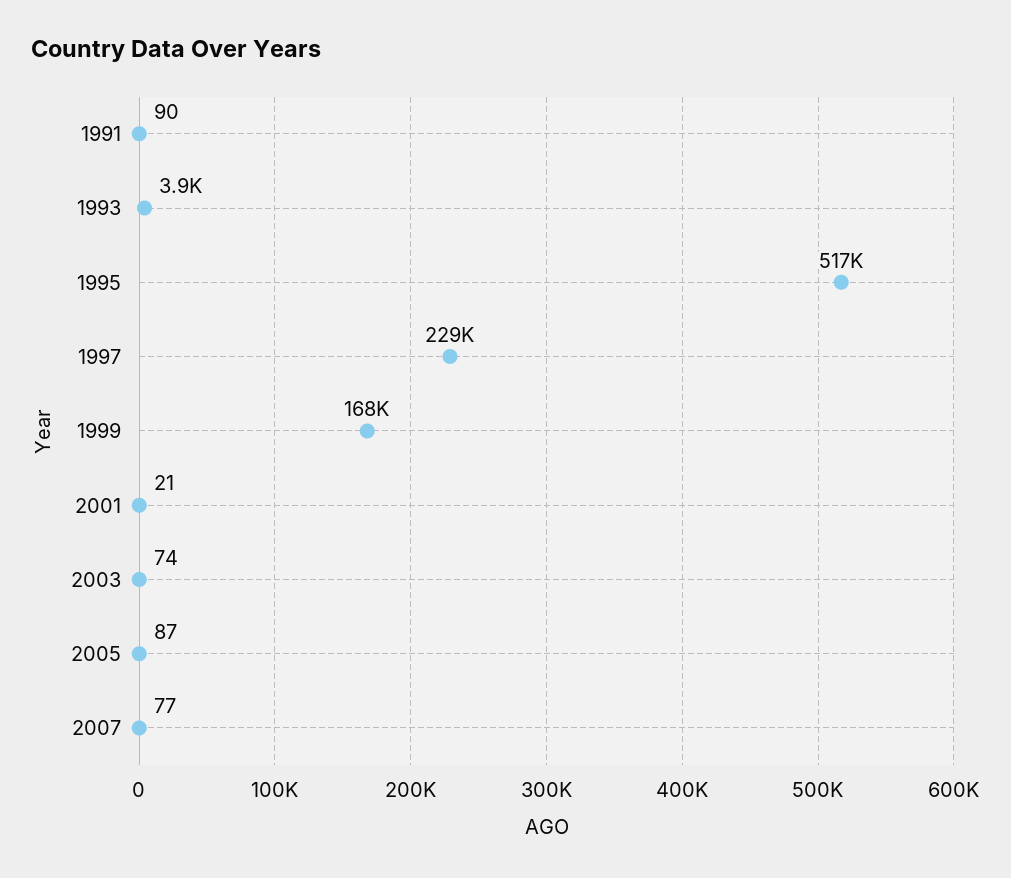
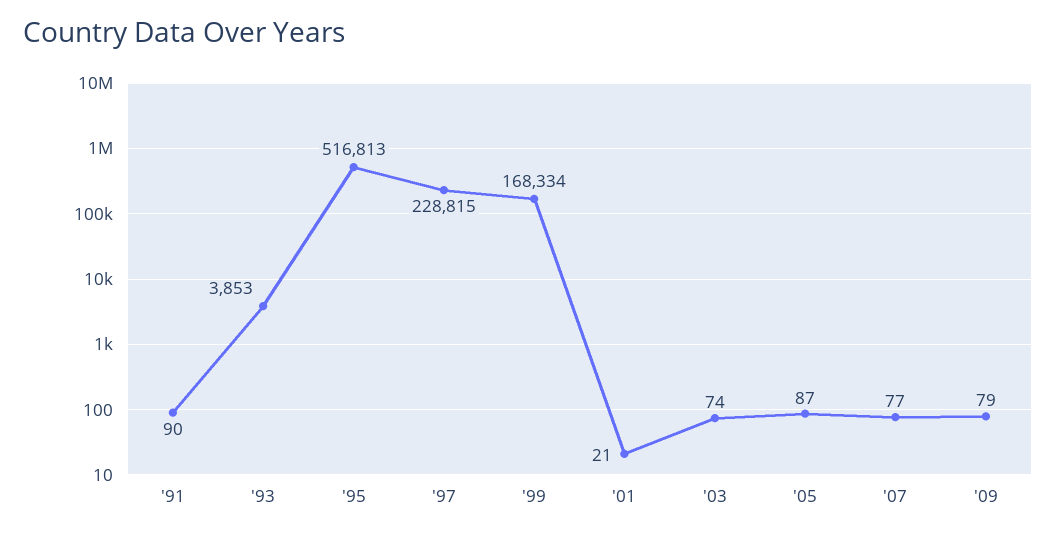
'09: none -> 79

